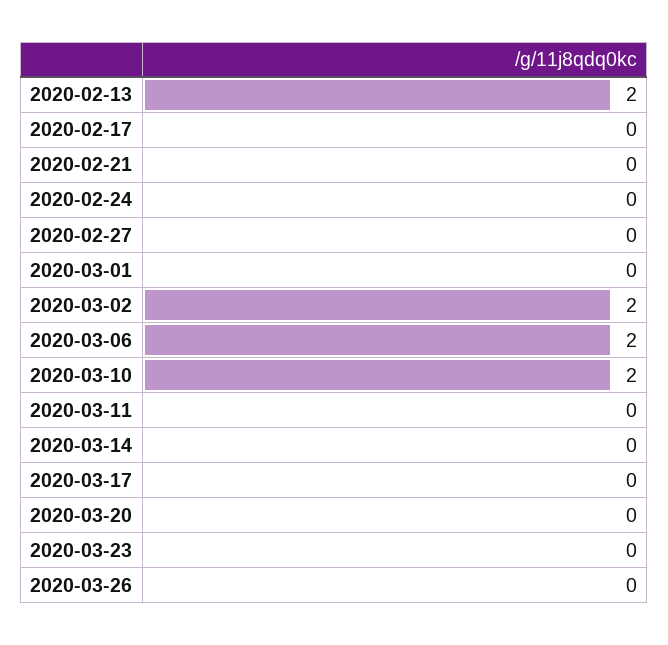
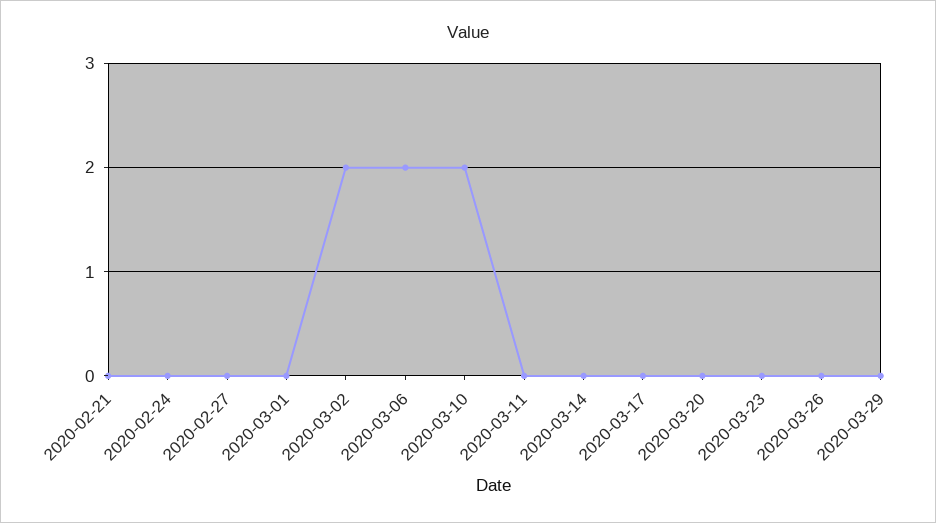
2020-02-13: 2 -> none
2020-02-17: 0 -> none
2020-03-29: none -> 0

